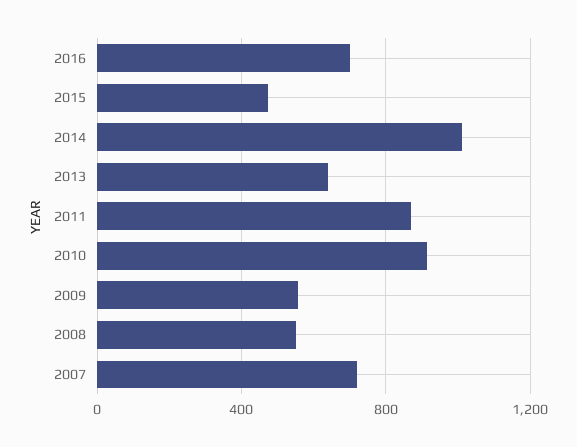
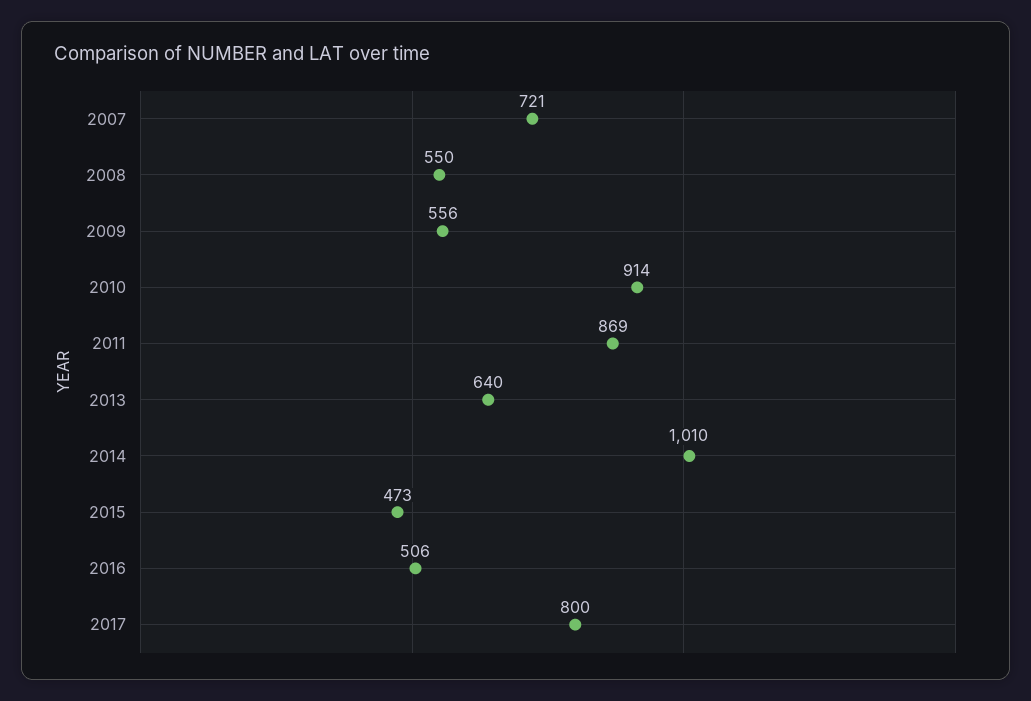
2016: 700 -> 506
2017: none -> 800

